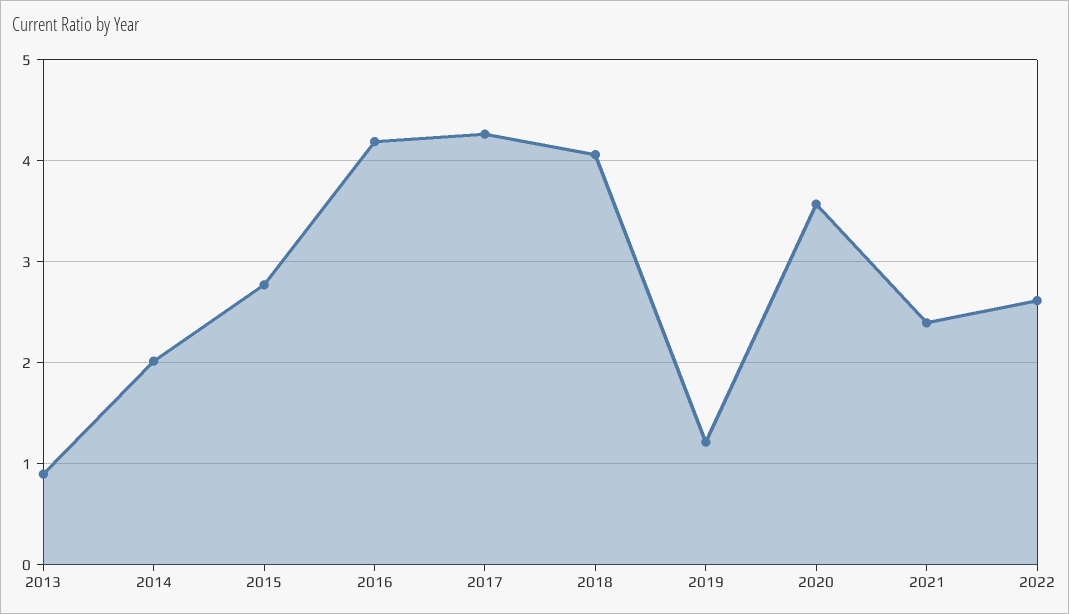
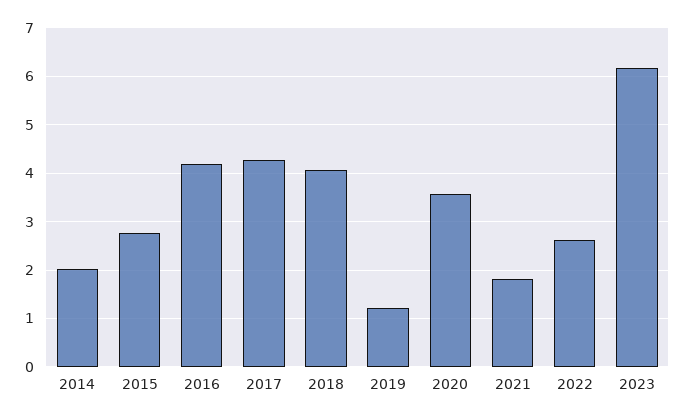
2013: 0.9 -> none
2021: 2.4 -> 1.8
2023: none -> 6.2

